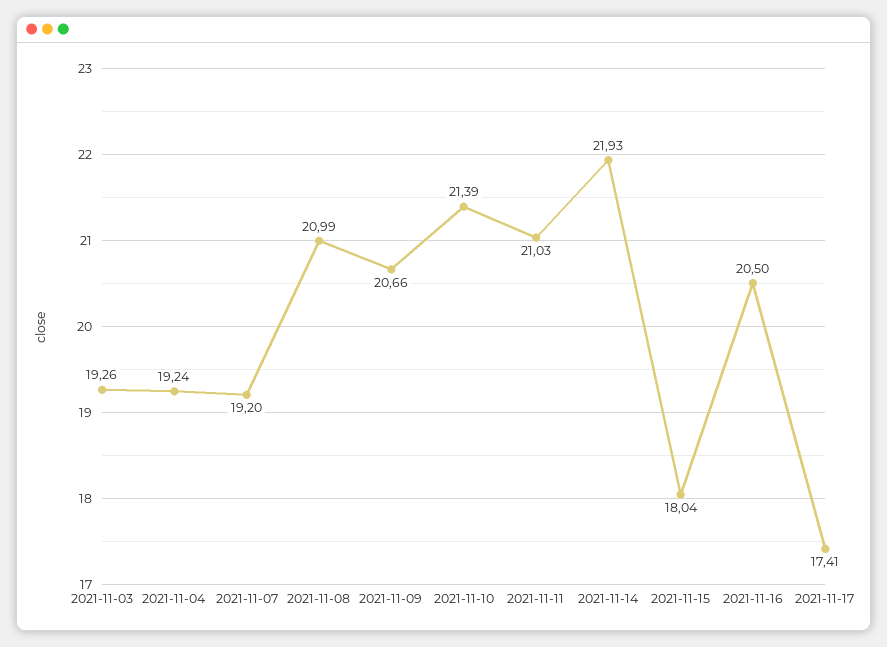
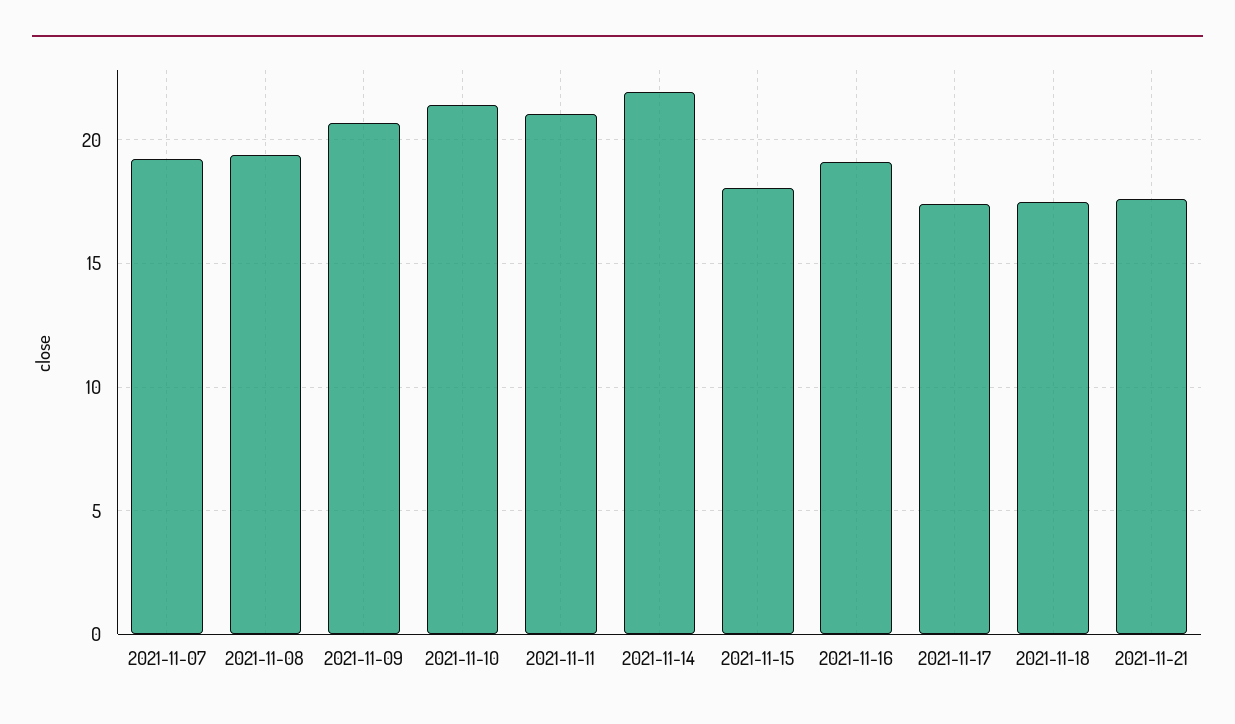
2021-11-03: 19.26 -> none
2021-11-04: 19.24 -> none
2021-11-08: 20.99 -> 19.5
2021-11-16: 20.5 -> 19
2021-11-18: none -> 17.5
2021-11-21: none -> 17.5

